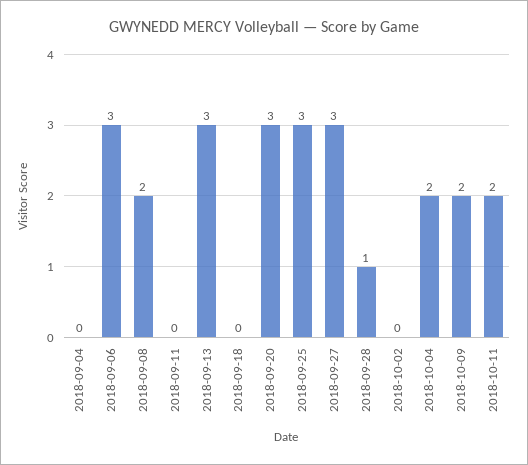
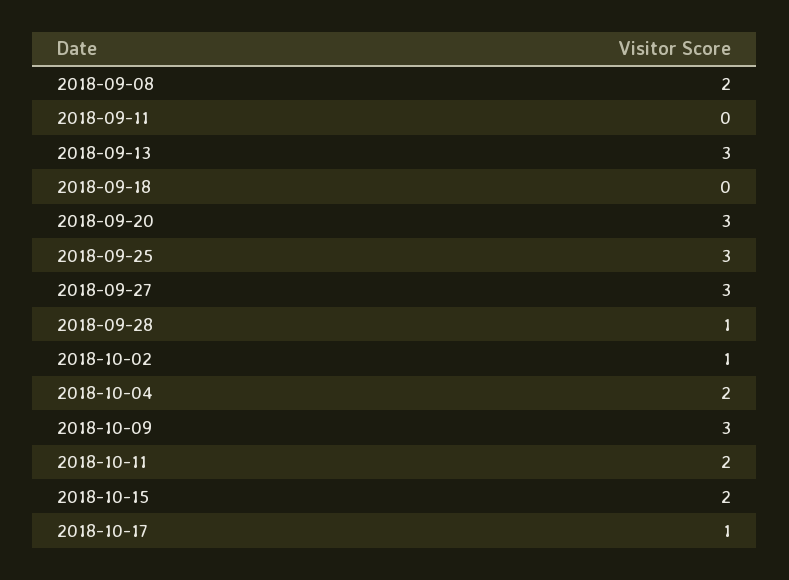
2018-09-04: 0 -> none
2018-09-06: 3 -> none
2018-10-02: 0 -> 1
2018-10-09: 2 -> 3
2018-10-15: none -> 2
2018-10-17: none -> 1

